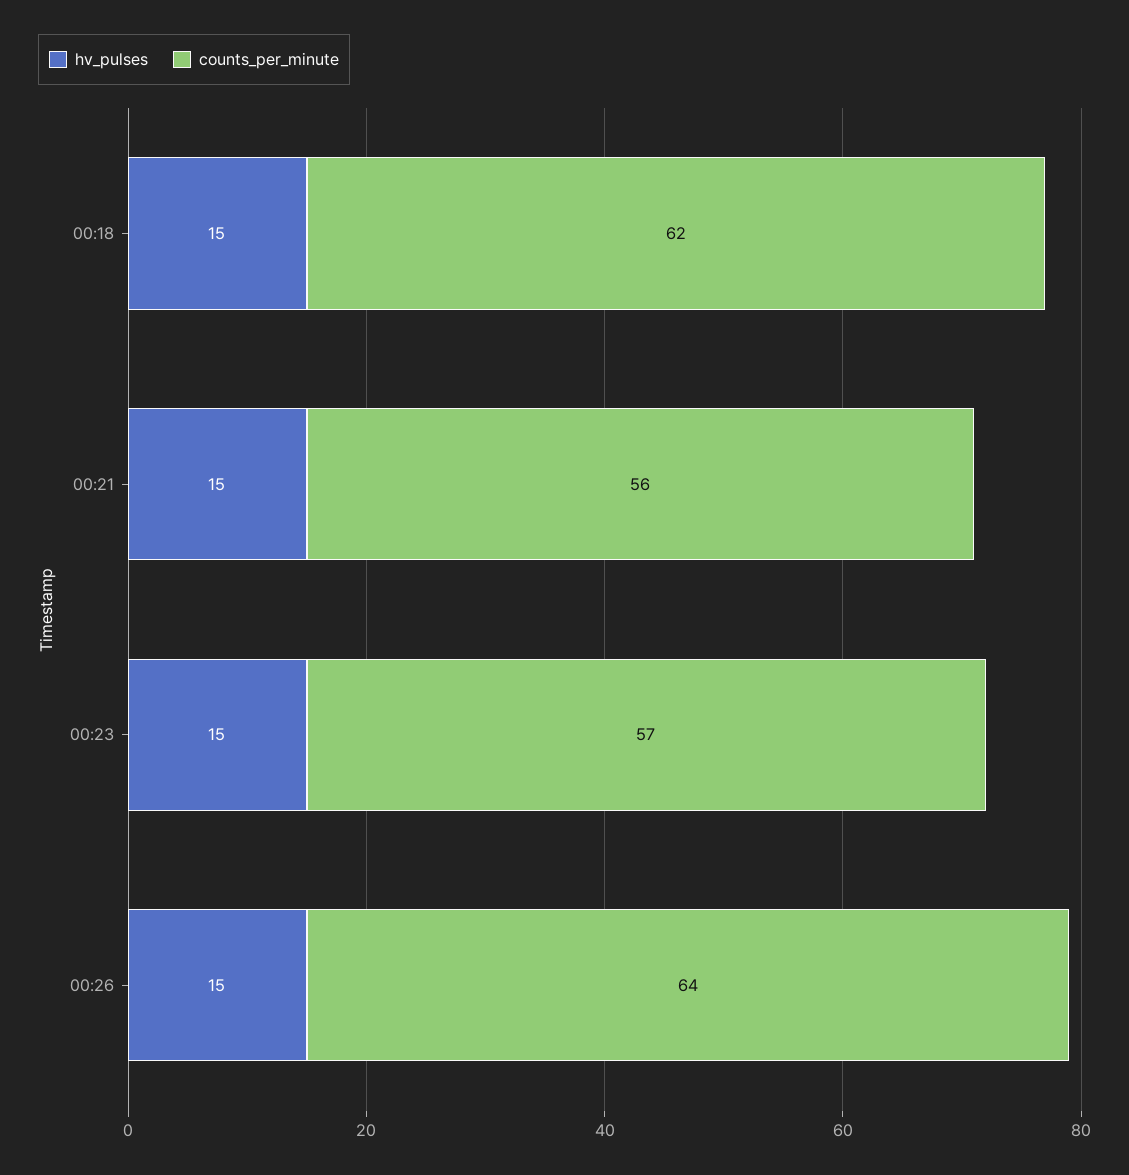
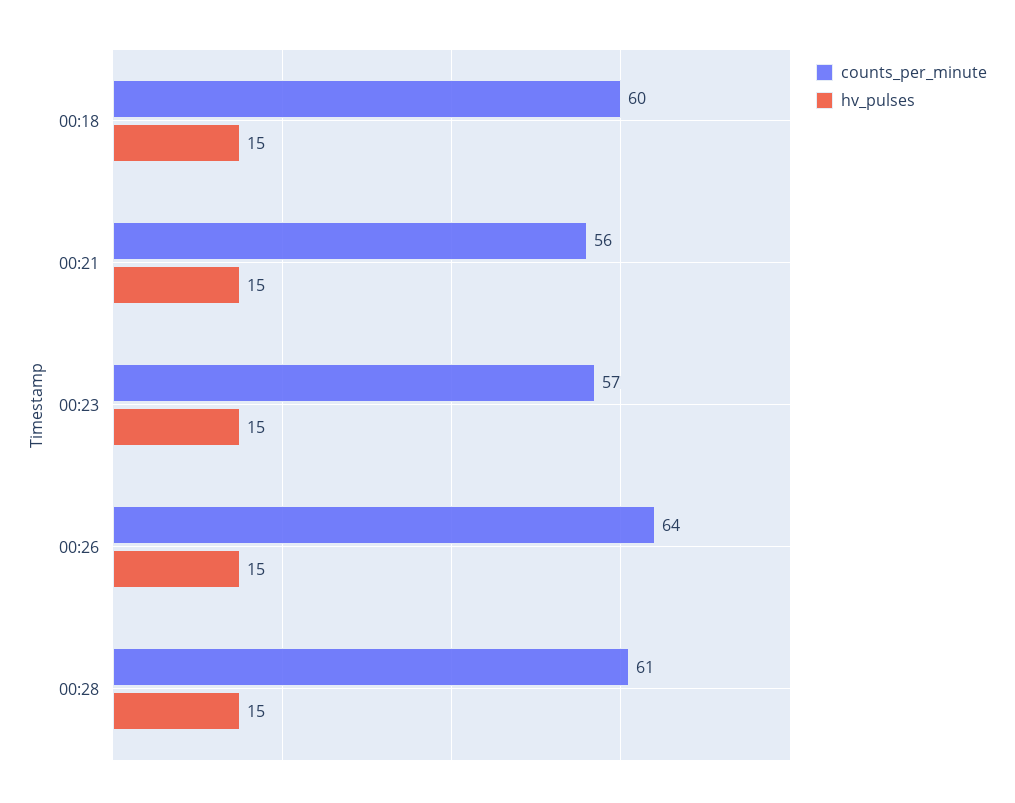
counts_per_minute, 00:18: 62 -> 60
counts_per_minute, 00:28: none -> 61
hv_pulses, 00:28: none -> 15

